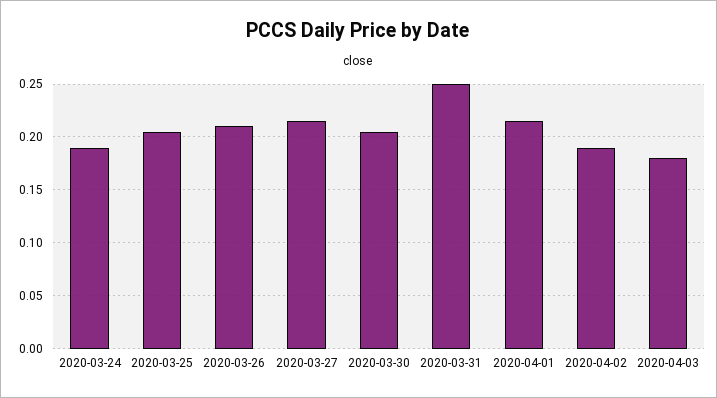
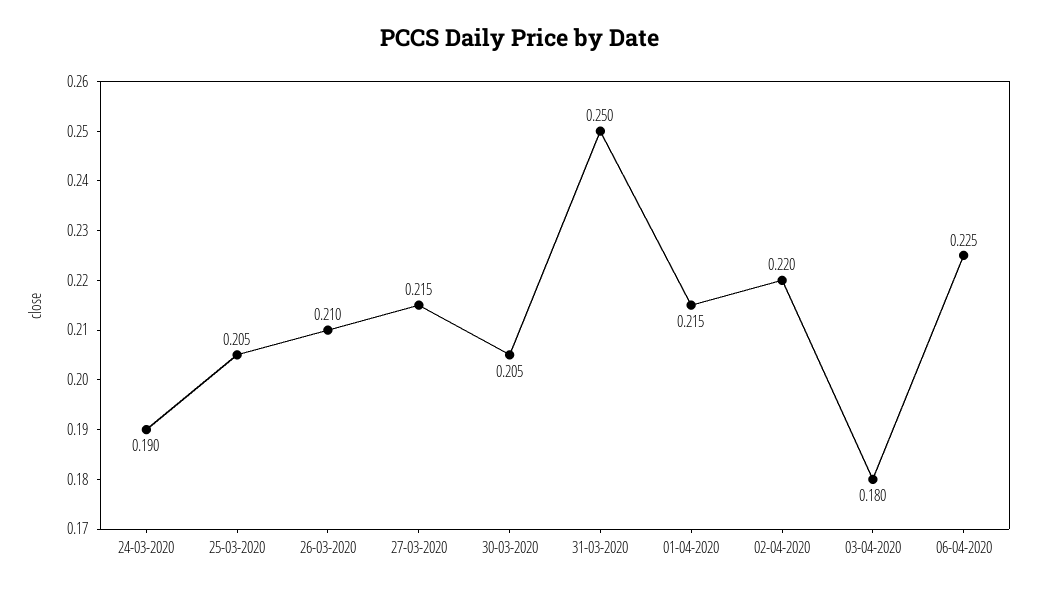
2020-04-02: 0.19 -> 0.22
06-04-2020: none -> 0.225

